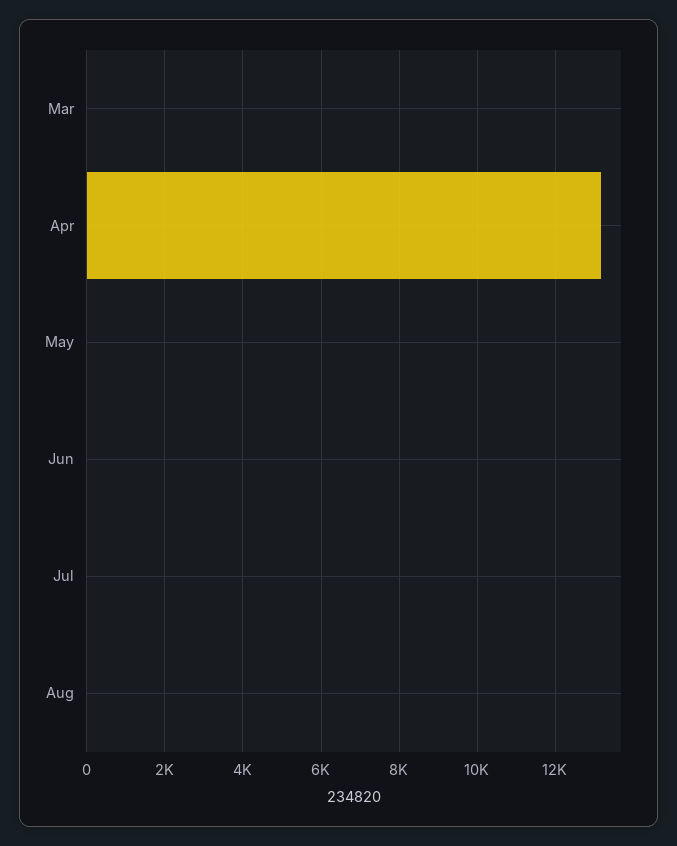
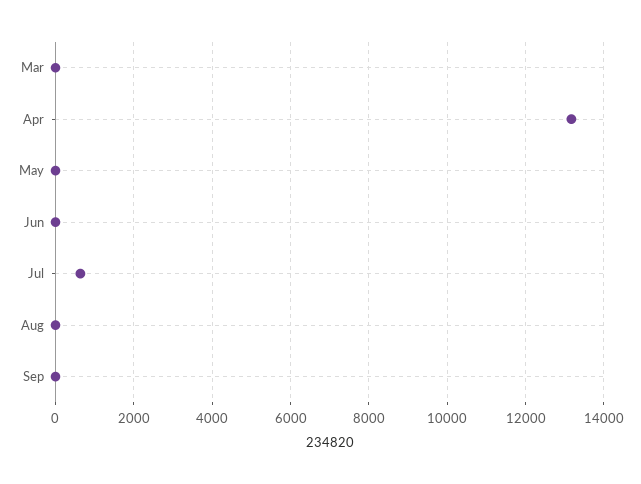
Jul: 0 -> 600
Sep: none -> 0

